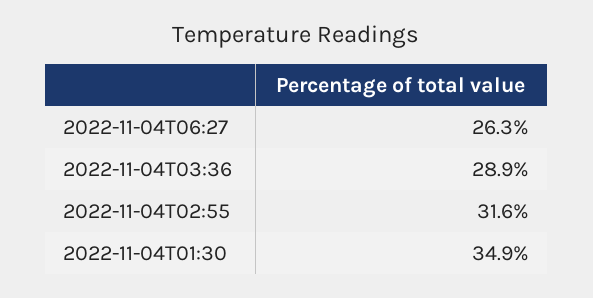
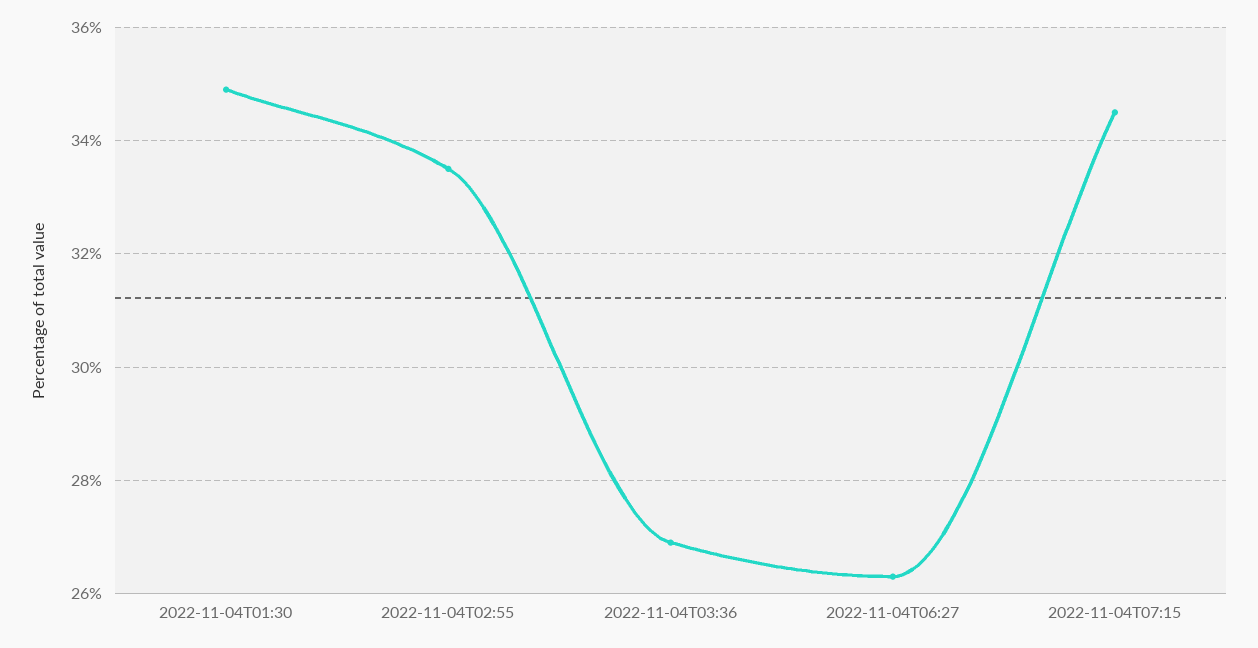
2022-11-04T03:36: 28.9 -> 27
2022-11-04T02:55: 31.6 -> 33.5
2022-11-04T07:15: none -> 34.5

